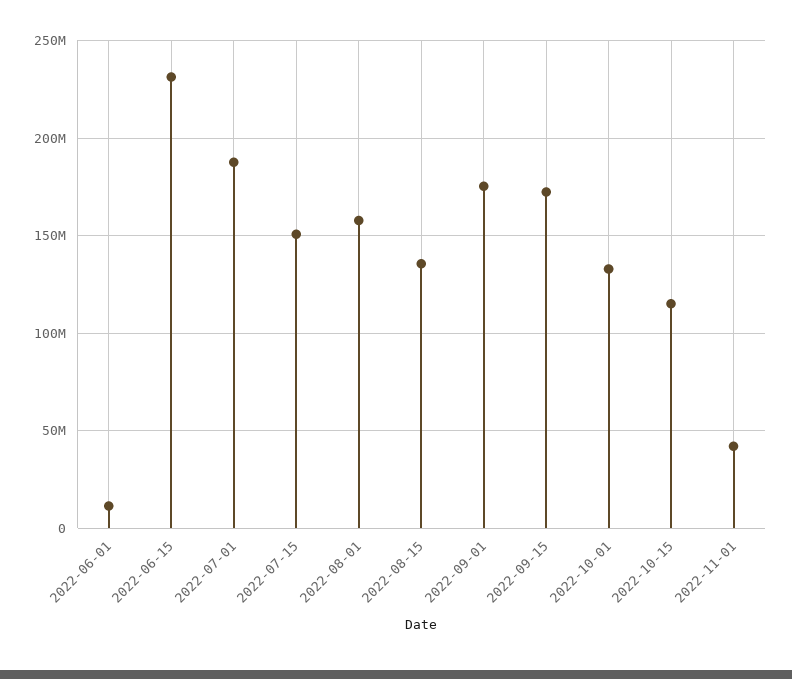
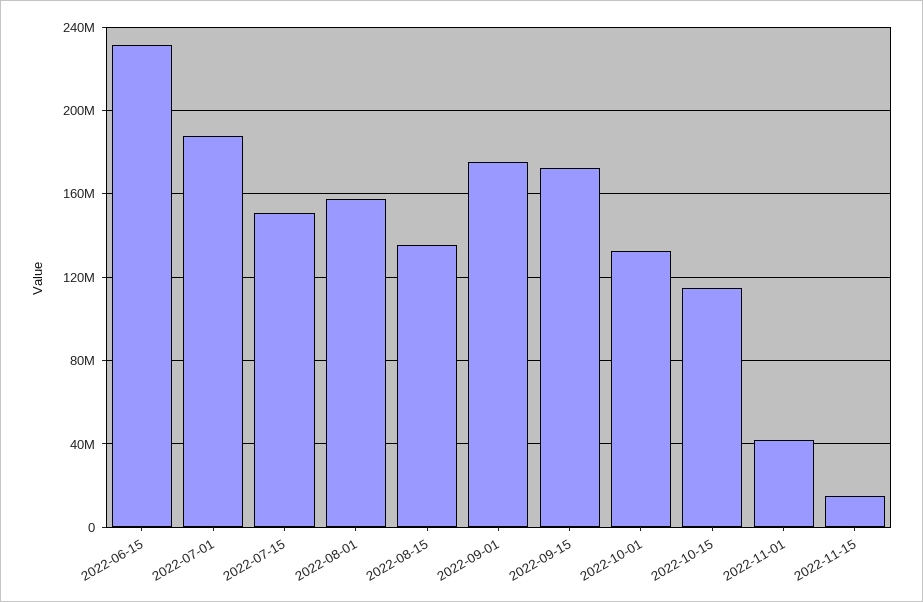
2022-06-01: 10000000 -> none
2022-11-15: none -> 15000000

